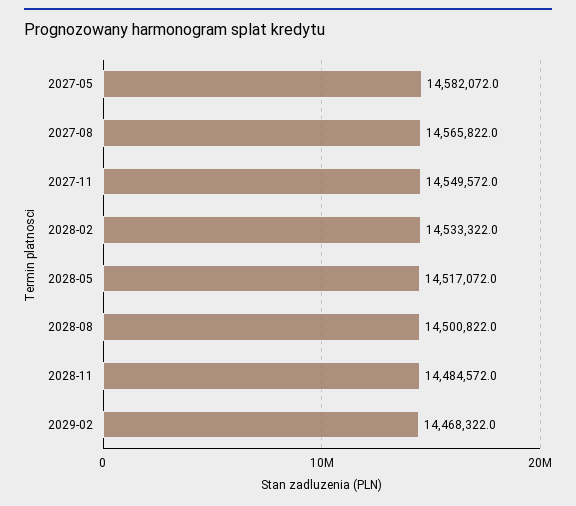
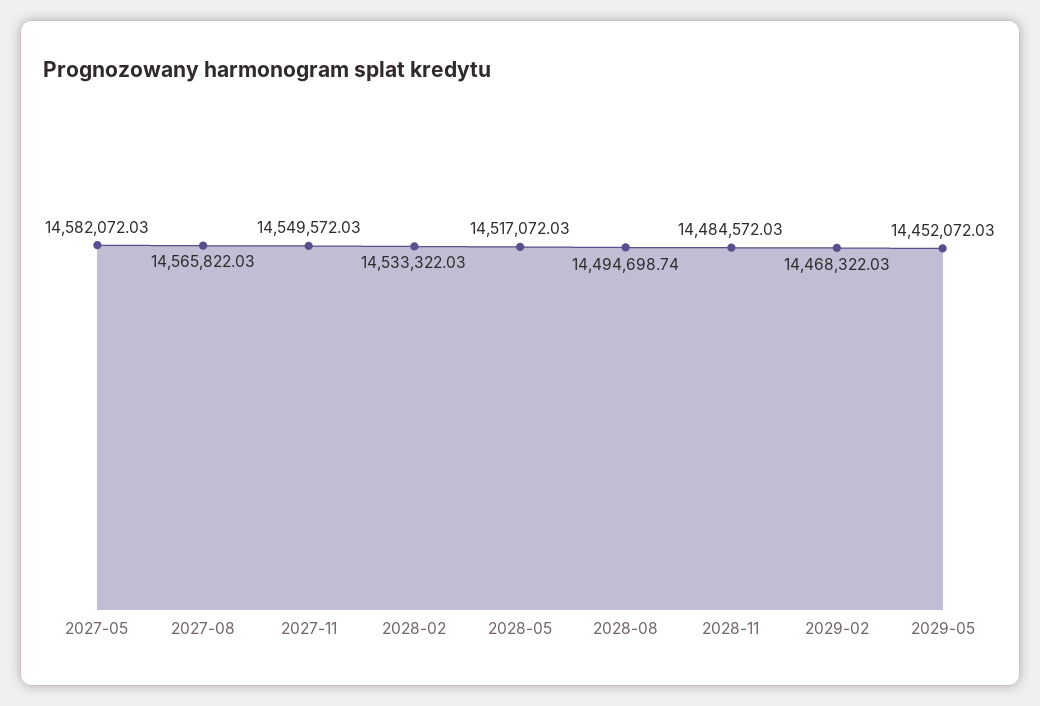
2028-08: 14500822 -> 14494698.74
2029-05: none -> 14452072.03

